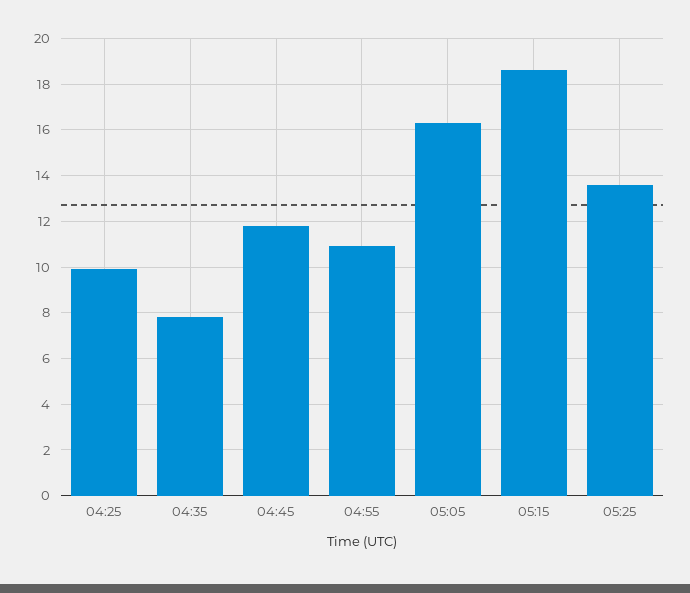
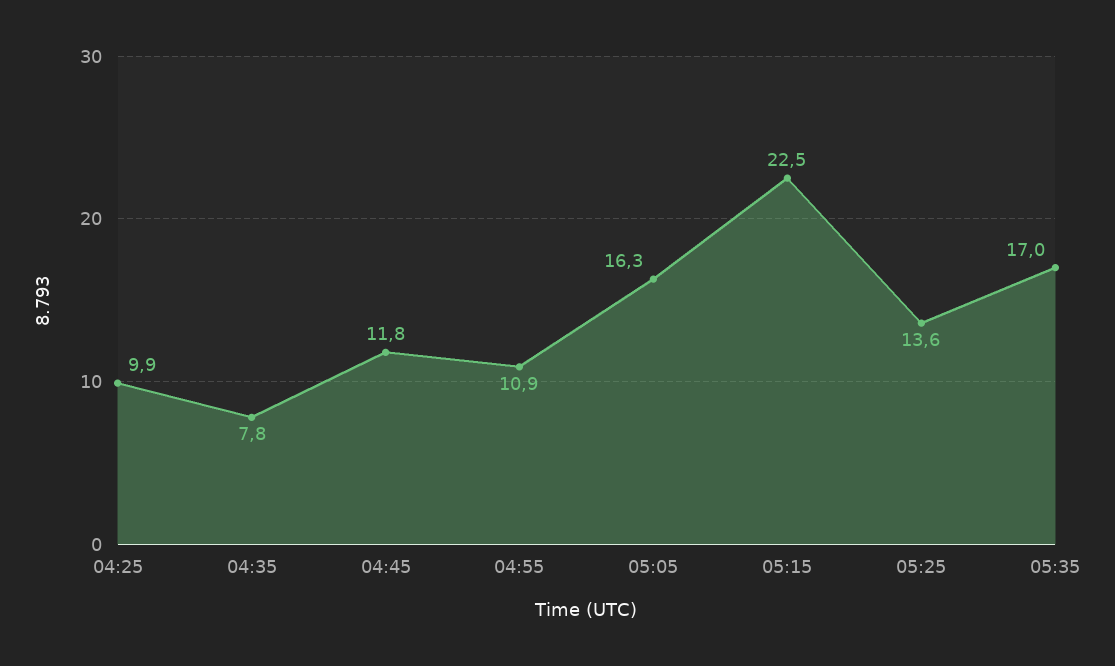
05:15: 18.5 -> 22.5
05:35: none -> 17

